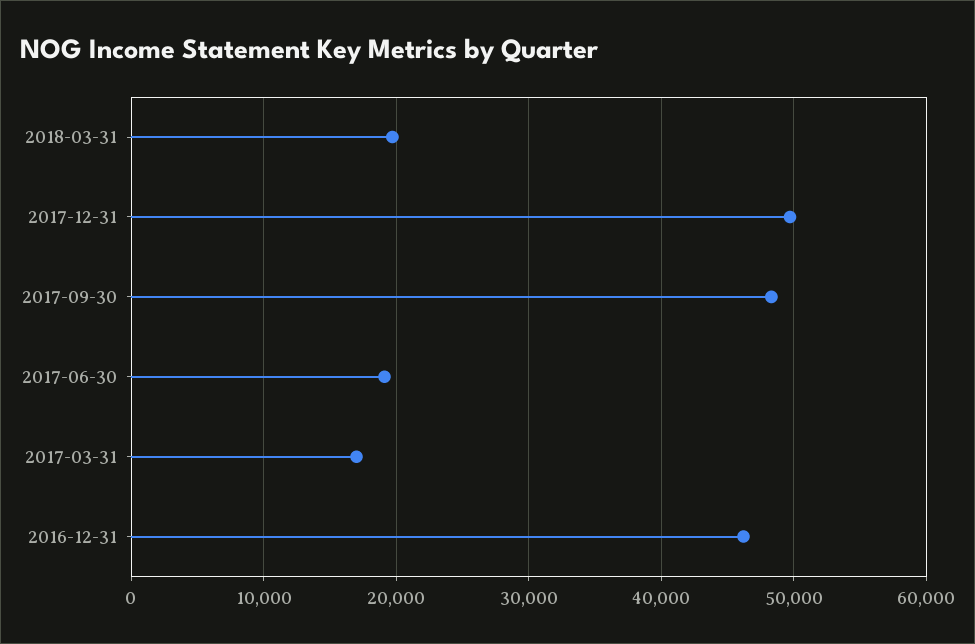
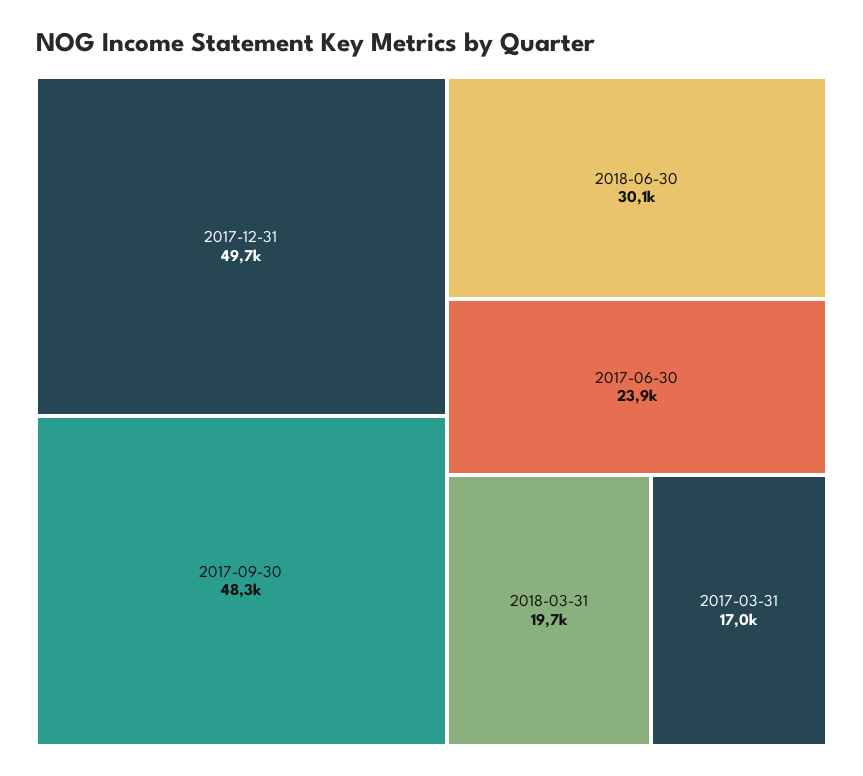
2017-06-30: 19000 -> 23900
2016-12-31: 46000 -> none
2018-06-30: none -> 30100

